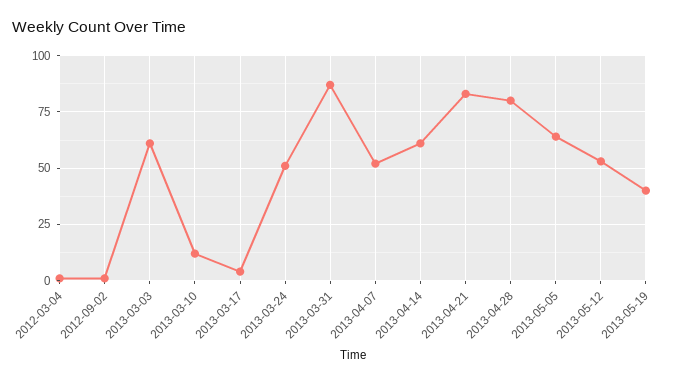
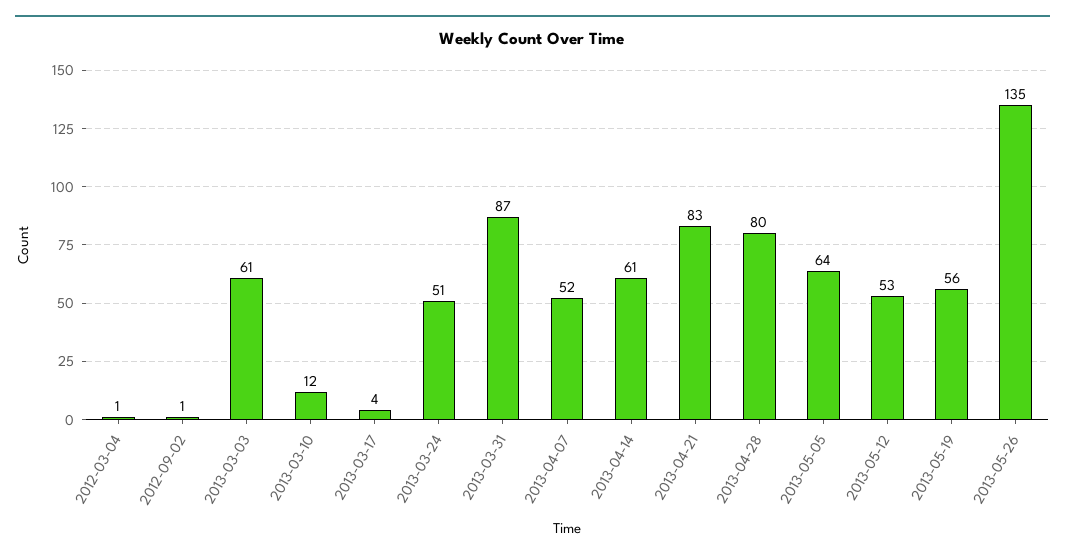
2013-05-19: 40 -> 56
2013-05-26: none -> 135

